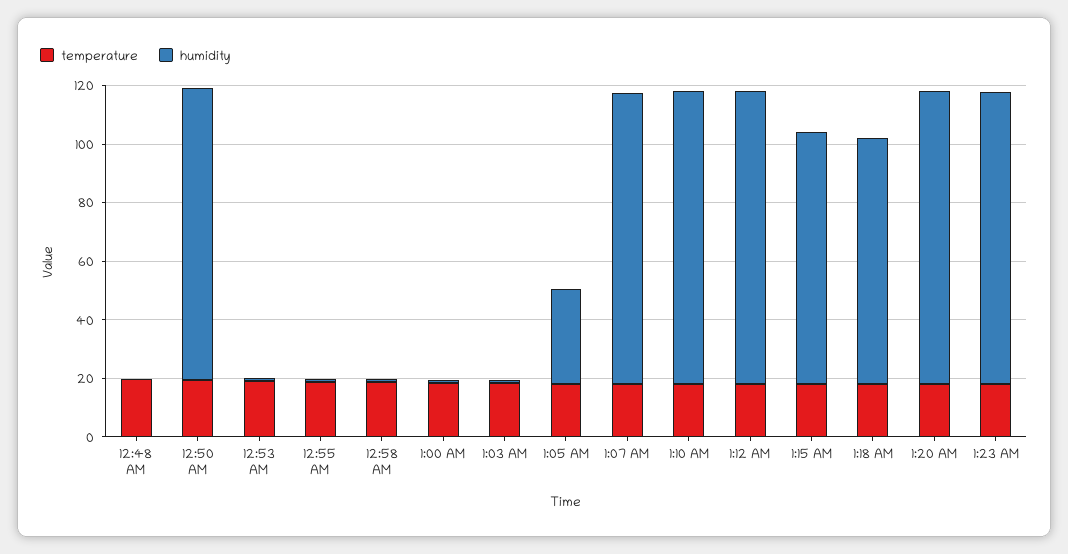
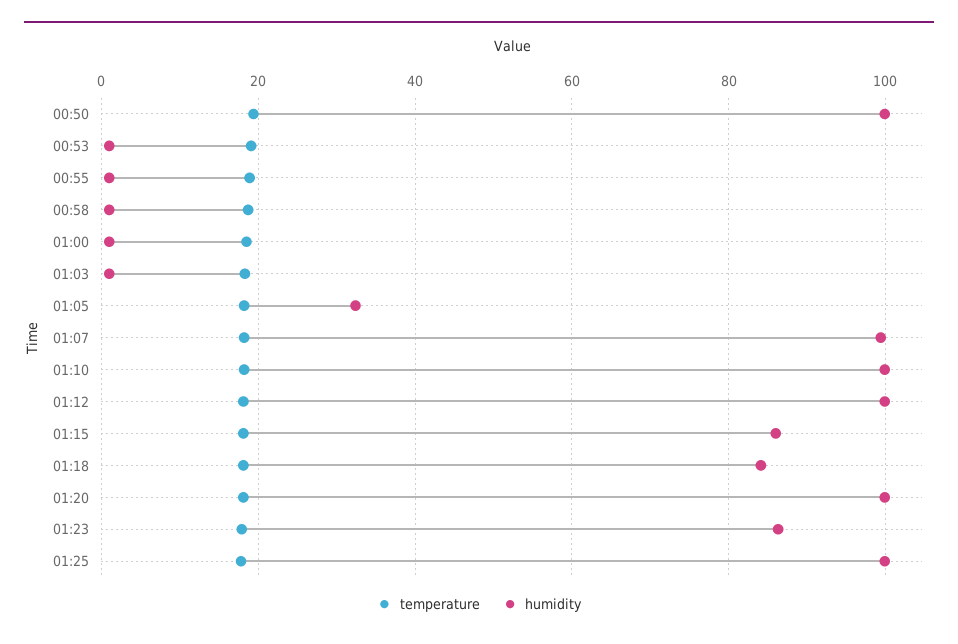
temperature, 12:48 AM: 20 -> none
humidity, 12:48 AM: 0 -> none
humidity, 1:23 AM: 100 -> 86
temperature, 01:25: none -> 18
humidity, 01:25: none -> 100

